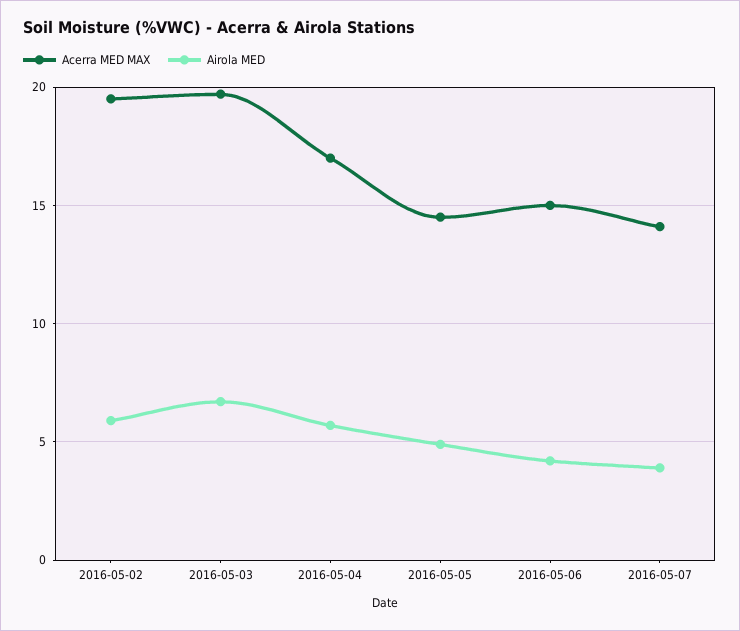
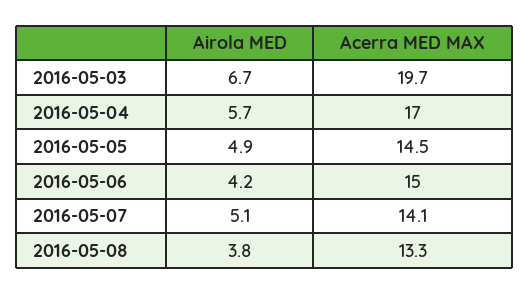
Acerra MED MAX, 2016-05-02: 19.5 -> none
Airola MED, 2016-05-02: 6 -> none
Airola MED, 2016-05-07: 4 -> 5.1
Airola MED, 2016-05-08: none -> 3.8
Acerra MED MAX, 2016-05-08: none -> 13.3

